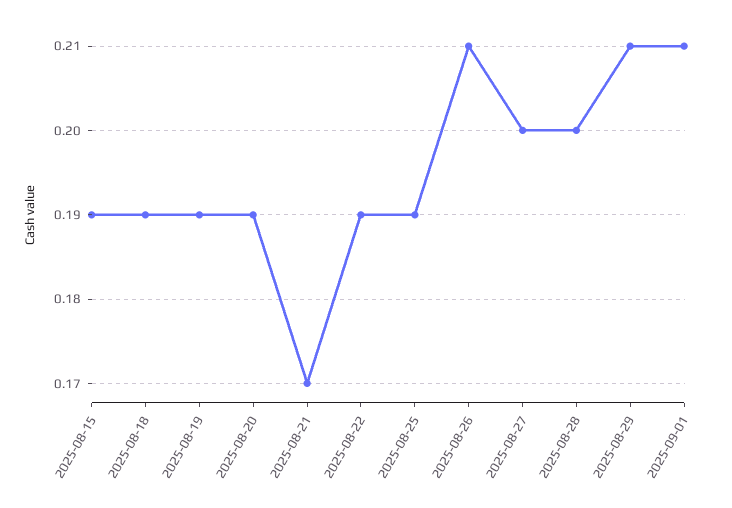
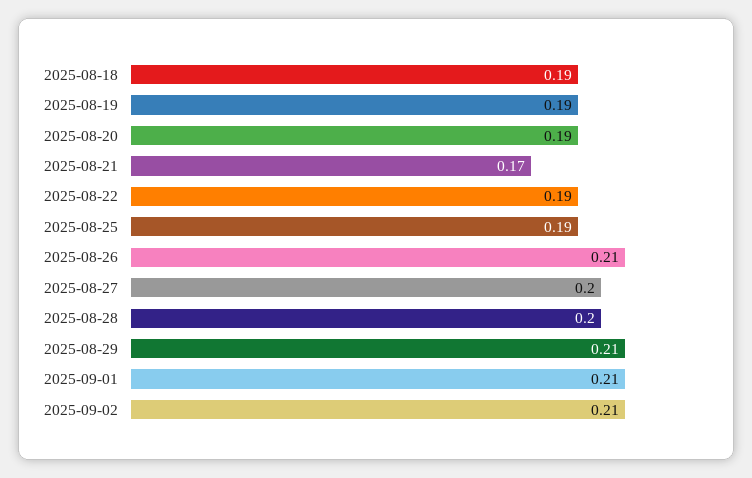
2025-08-15: 0.19 -> none
2025-09-02: none -> 0.21

